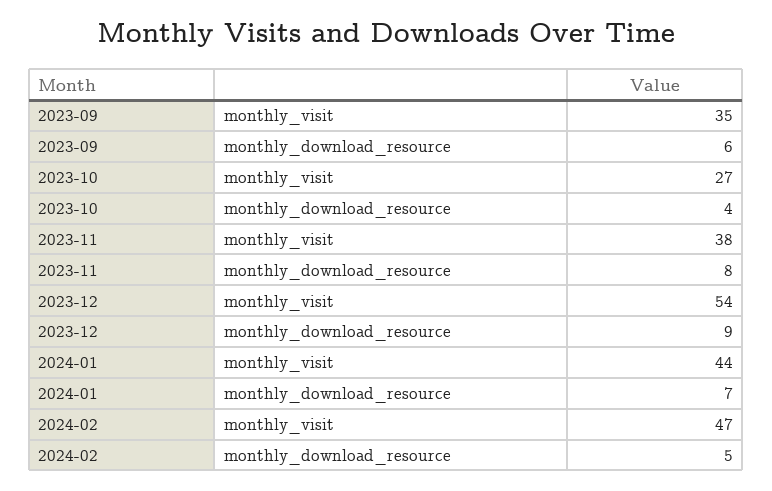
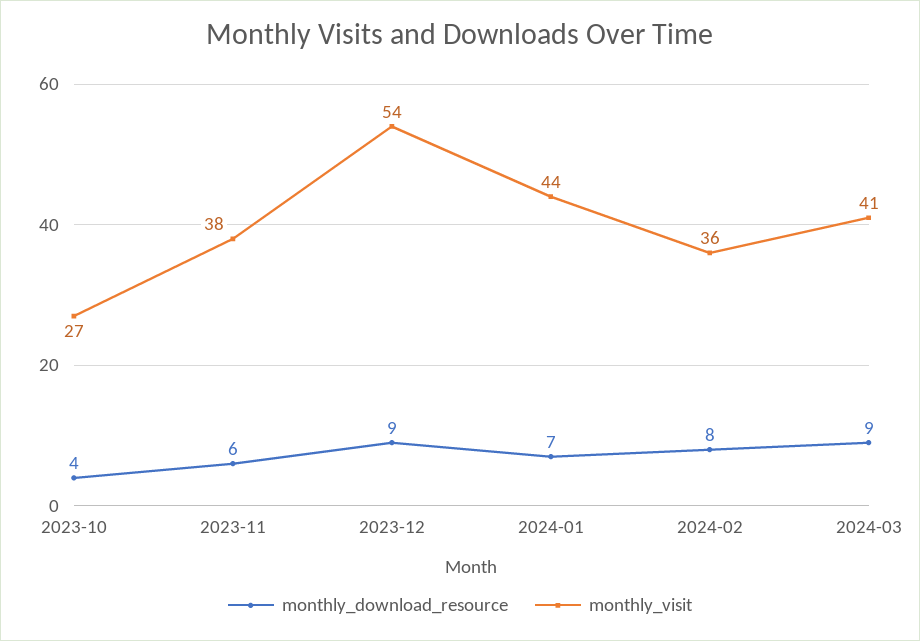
monthly_visit, 2023-09: 35 -> none
monthly_download_resource, 2023-09: 6 -> none
monthly_download_resource, 2023-11: 8 -> 6
monthly_visit, 2024-02: 47 -> 36
monthly_download_resource, 2024-02: 5 -> 8
monthly_download_resource, 2024-03: none -> 9
monthly_visit, 2024-03: none -> 41

